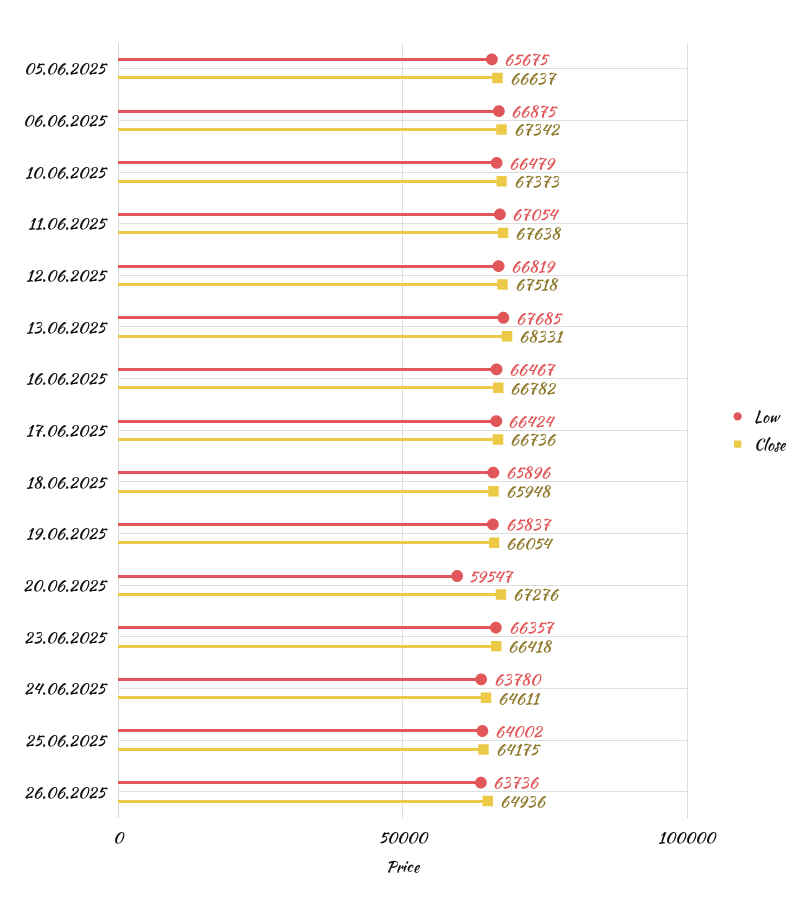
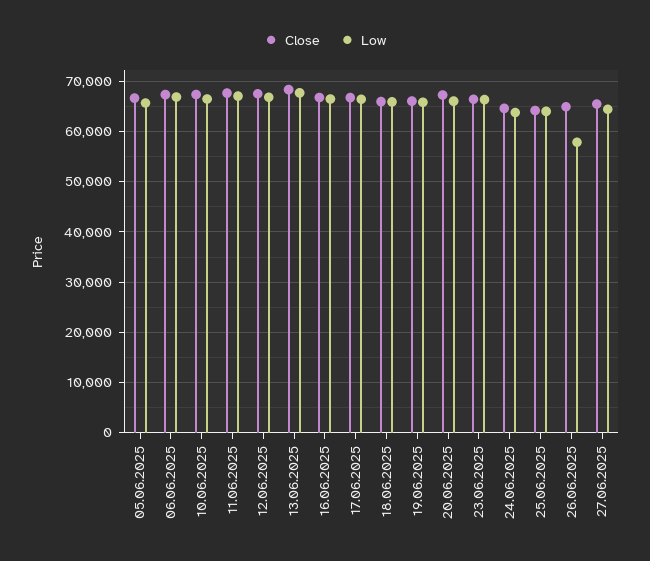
Low, 20.06.2025: 59547 -> 66000
Low, 26.06.2025: 63736 -> 58000
Close, 27.06.2025: none -> 66000
Low, 27.06.2025: none -> 64000

